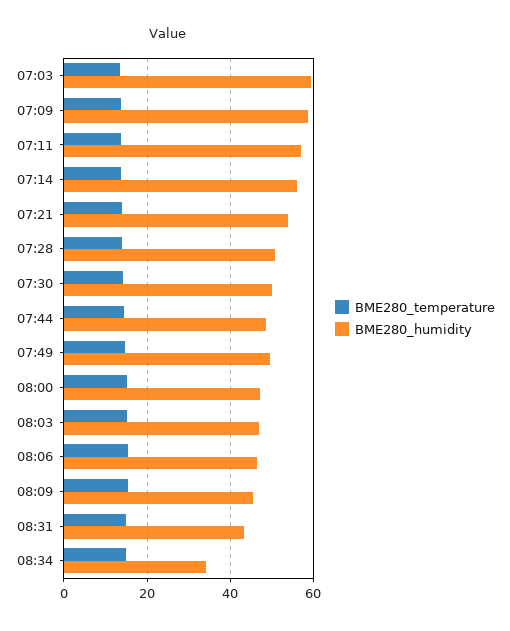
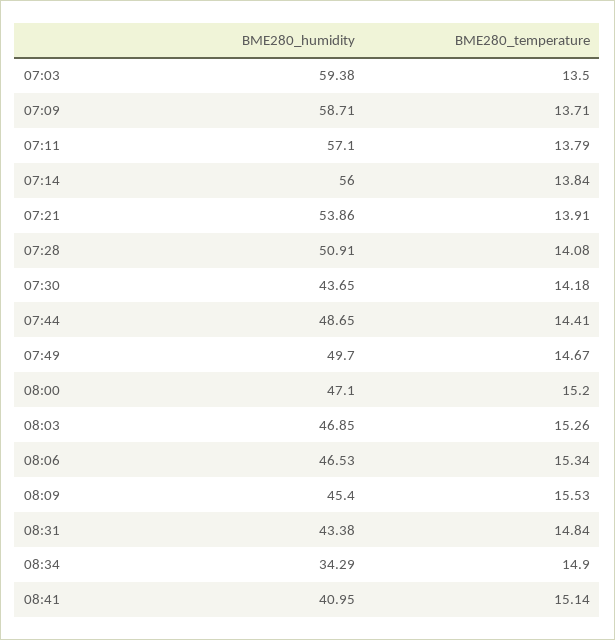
BME280_humidity, 07:30: 50 -> 43.65
BME280_humidity, 08:41: none -> 40.95
BME280_temperature, 08:41: none -> 15.14

